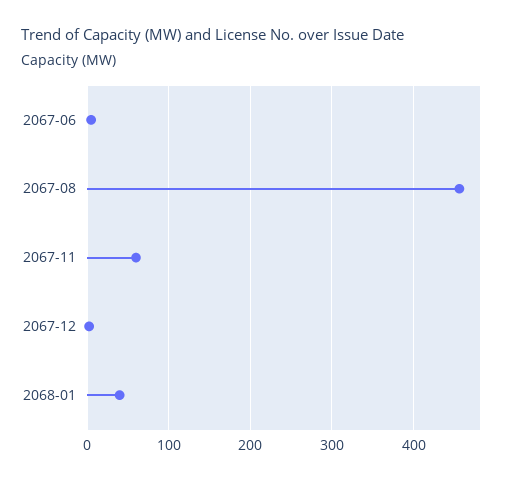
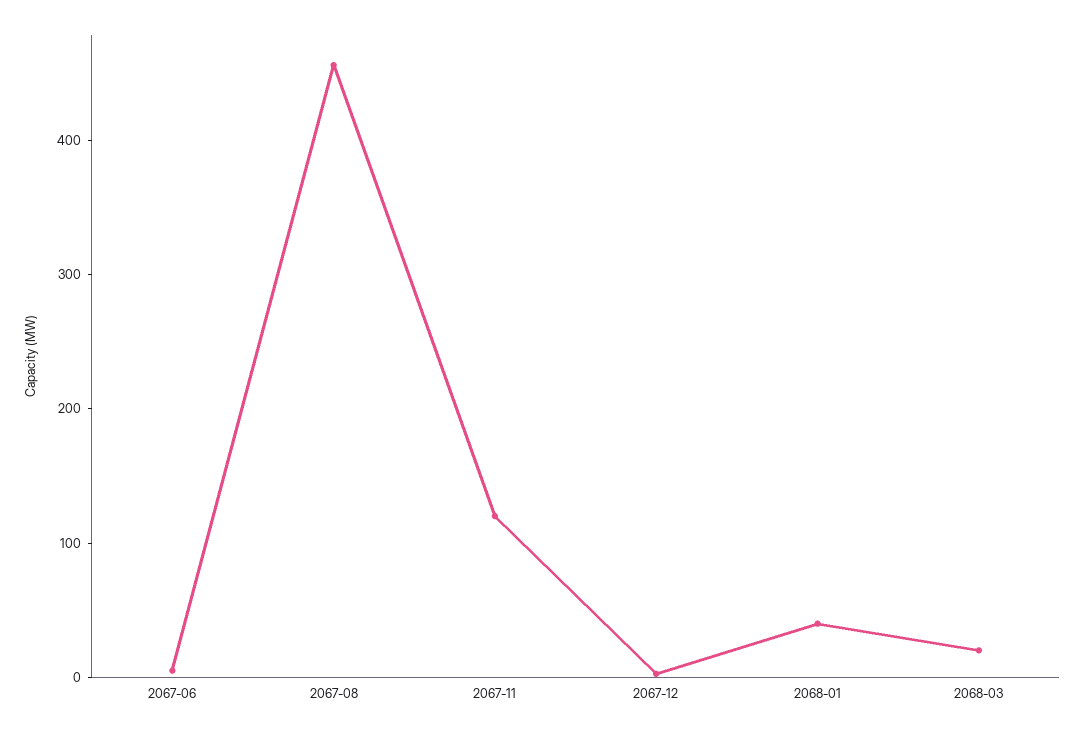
2067-11: 60 -> 120
2068-03: none -> 20

